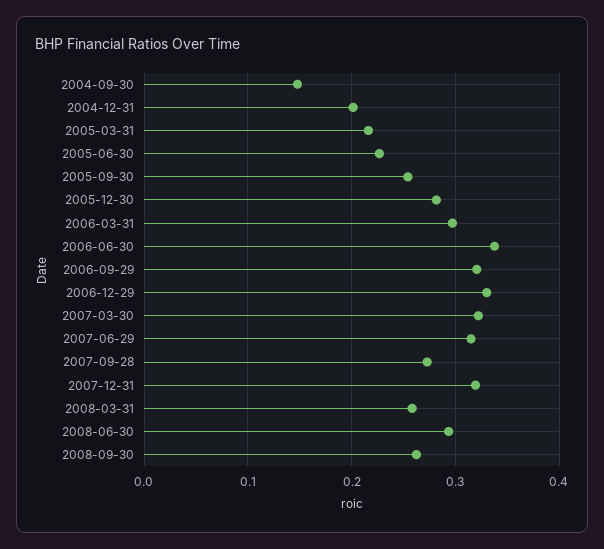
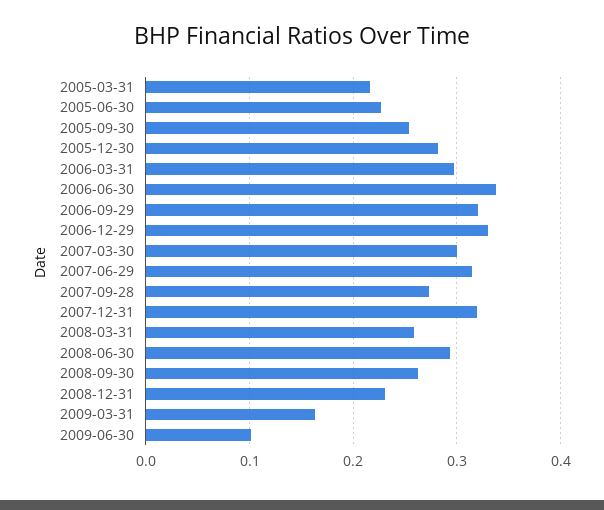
2004-09-30: 0.15 -> none
2004-12-31: 0.2 -> none
2007-03-30: 0.32 -> 0.3
2008-12-31: none -> 0.23
2009-03-31: none -> 0.16
2009-06-30: none -> 0.1

